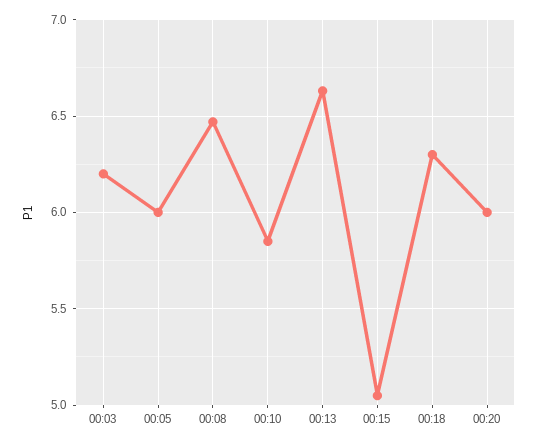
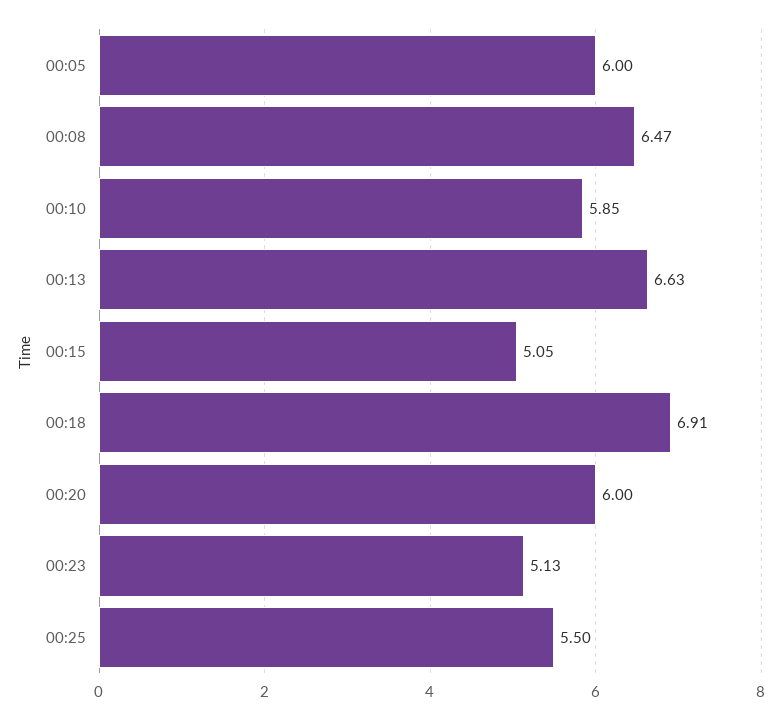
00:03: 6.2 -> none
00:18: 6.3 -> 6.91
00:23: none -> 5.13
00:25: none -> 5.5

